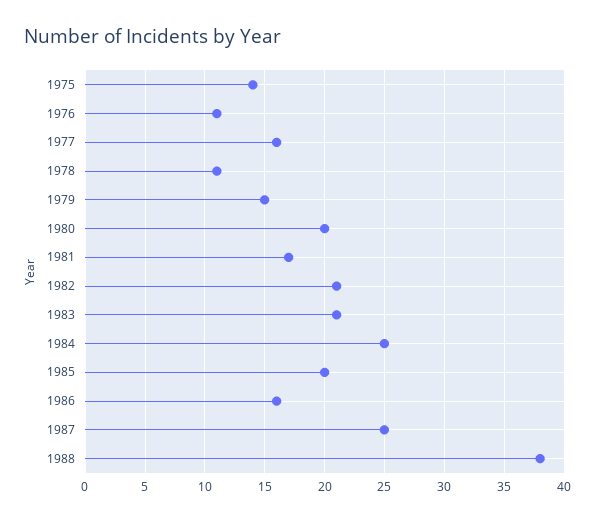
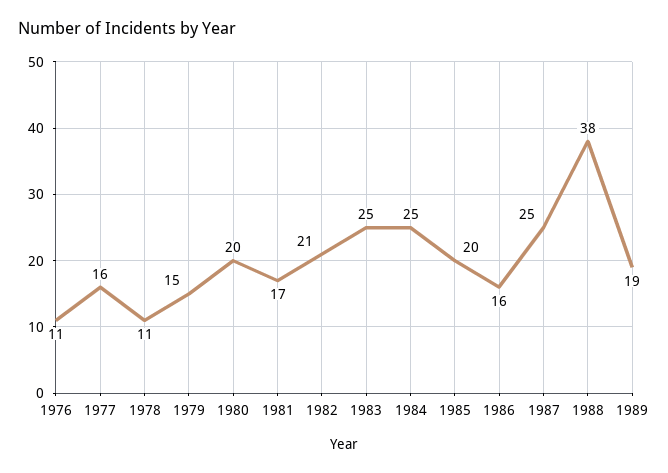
1975: 14 -> none
1983: 21 -> 25
1989: none -> 19

